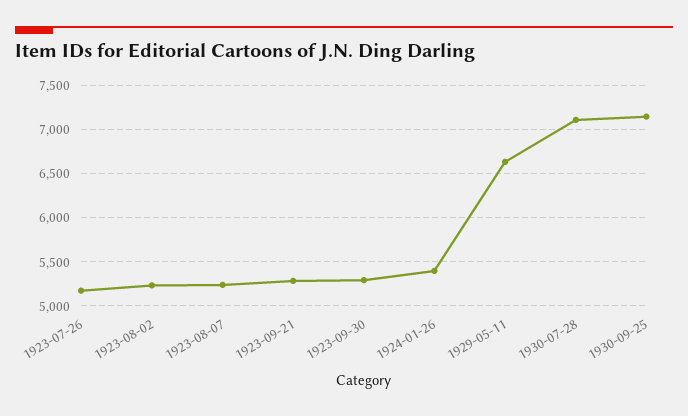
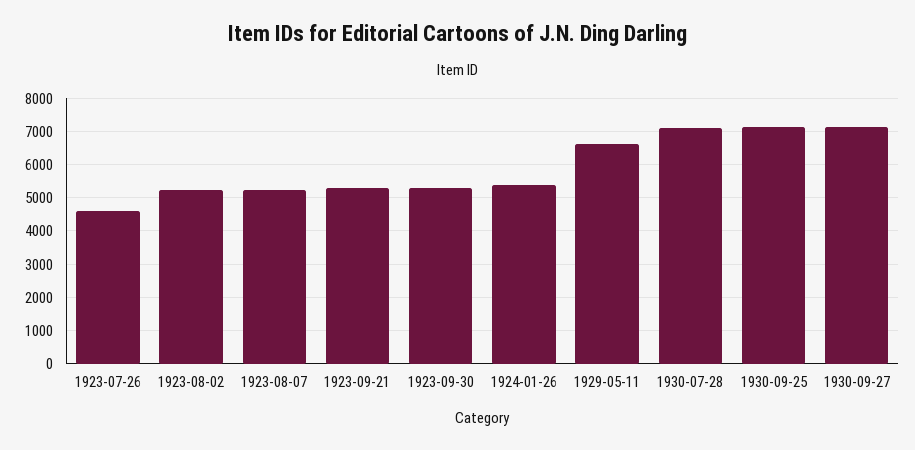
1923-07-26: 5200 -> 4600
1930-09-27: none -> 7200

